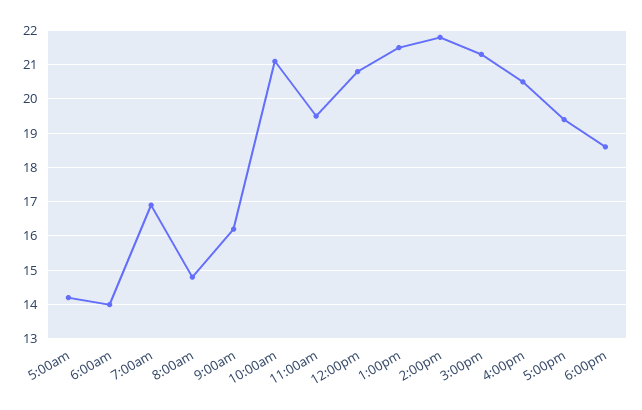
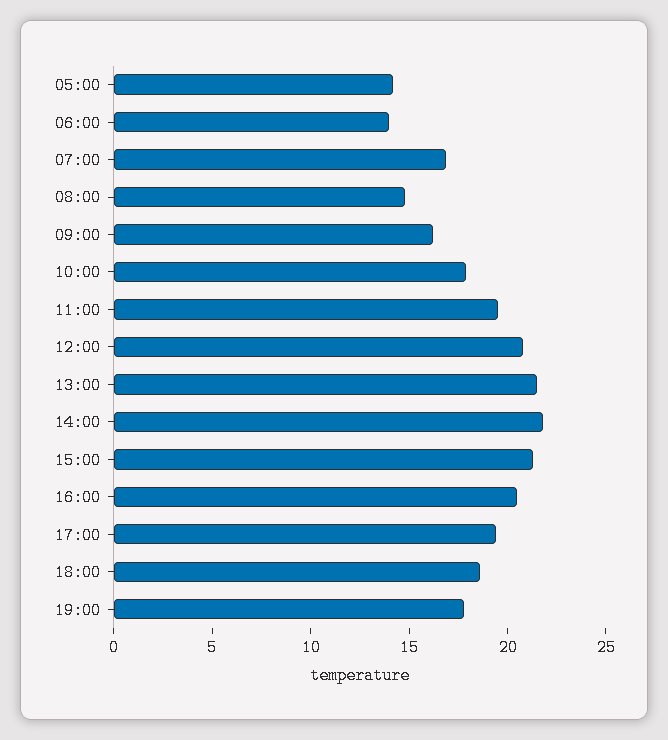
10:00am: 21 -> 18
19:00: none -> 18

